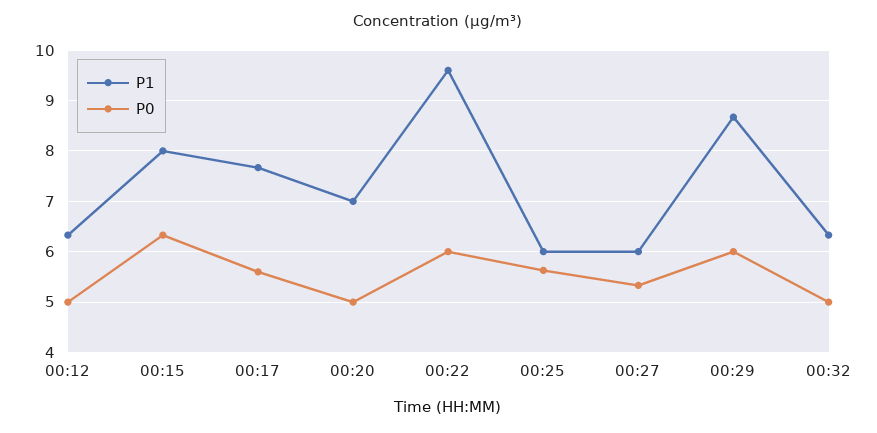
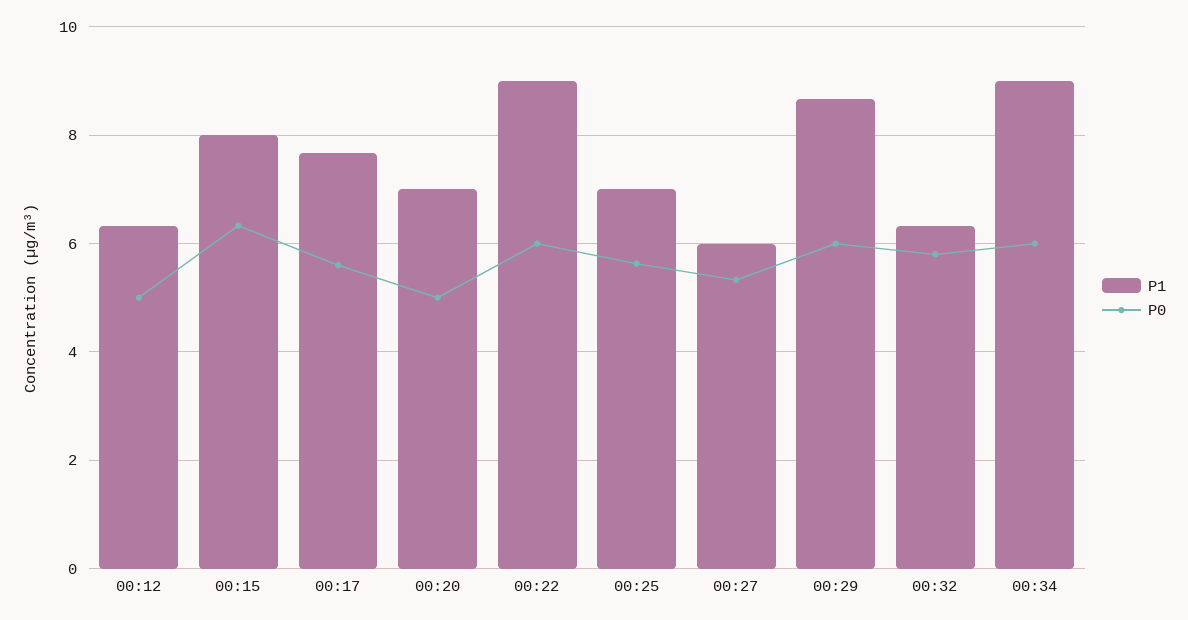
P1, 00:22: 9.6 -> 9
P1, 00:25: 6 -> 7
P0, 00:32: 5 -> 5.8
P1, 00:34: none -> 9
P0, 00:34: none -> 6

